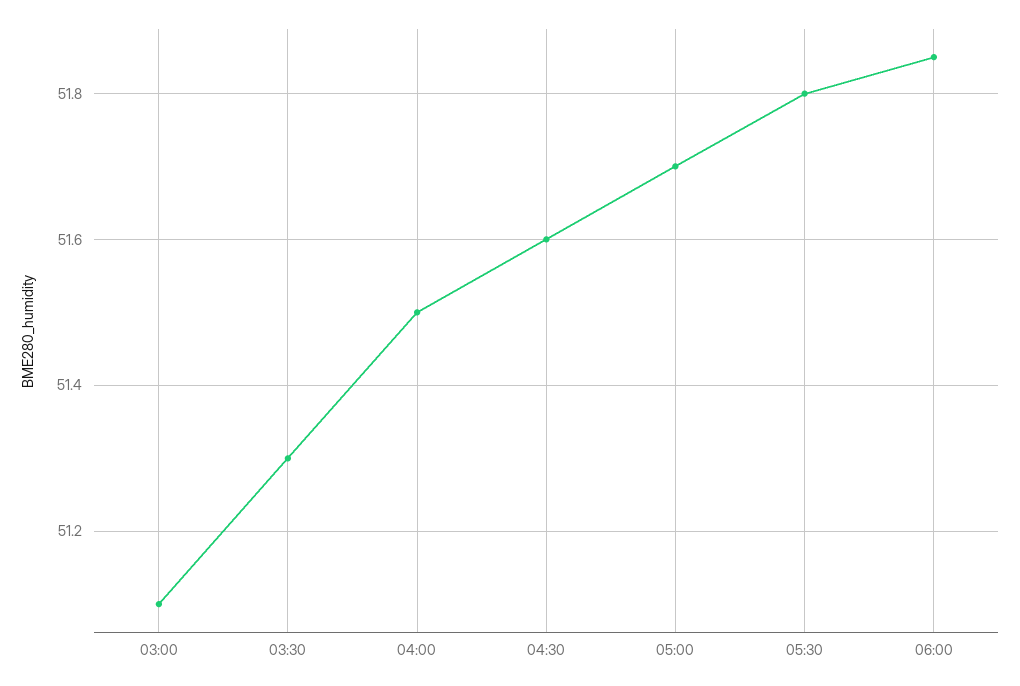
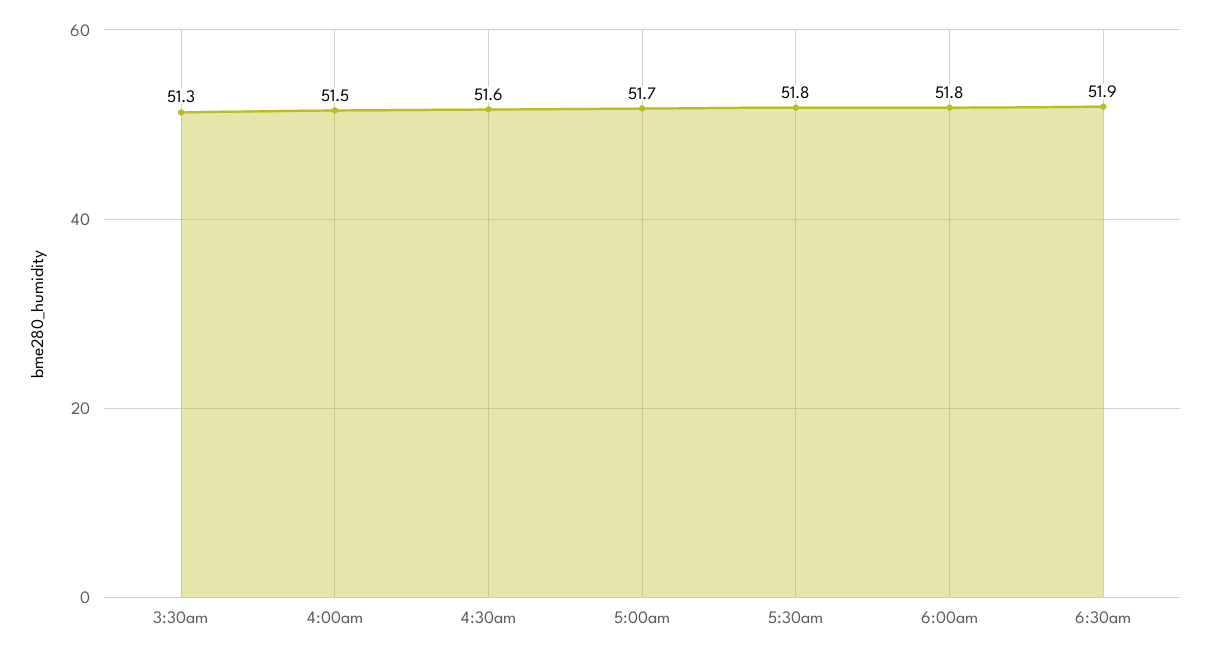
03:00: 51.1 -> none
06:00: 51.85 -> 51.8
6:30am: none -> 51.9

